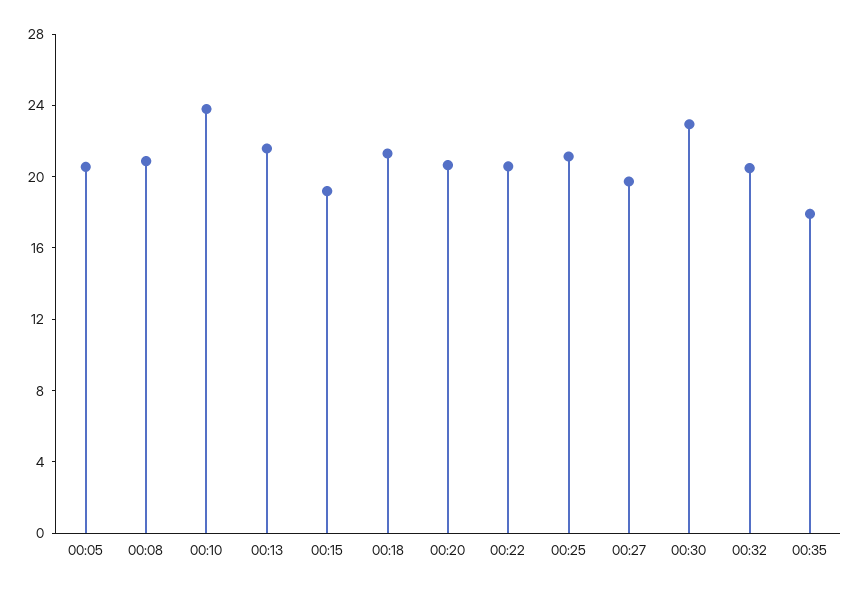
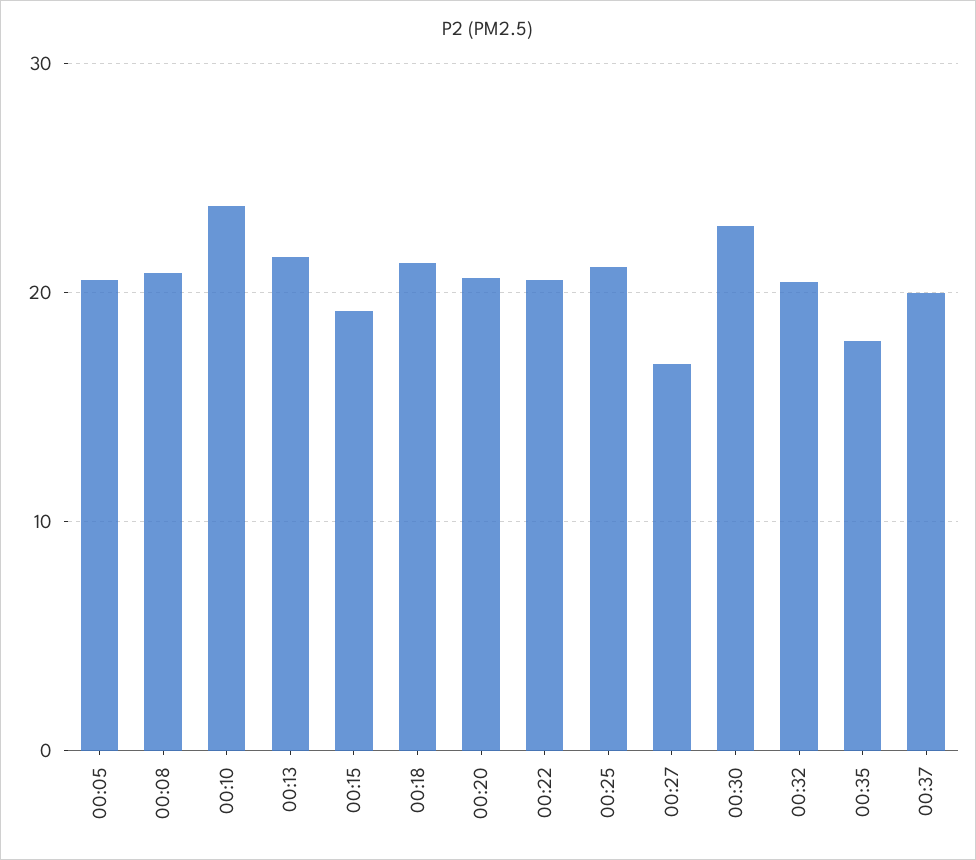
00:27: 20 -> 17
00:37: none -> 20

